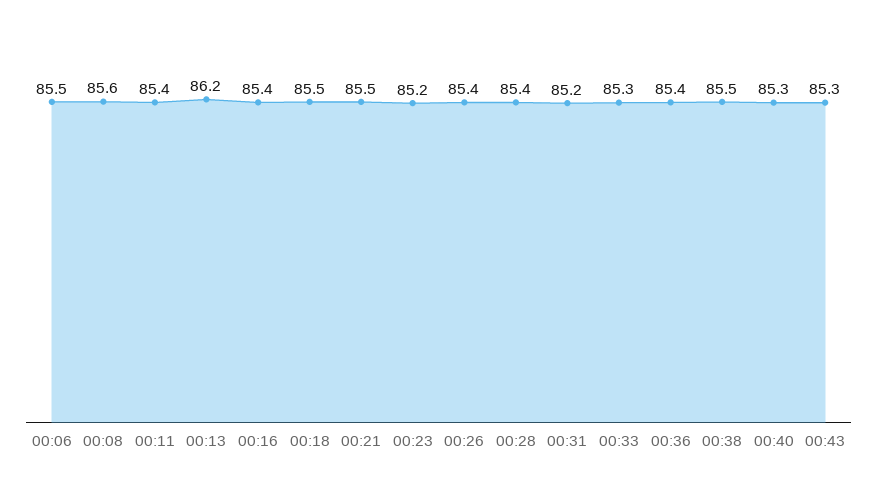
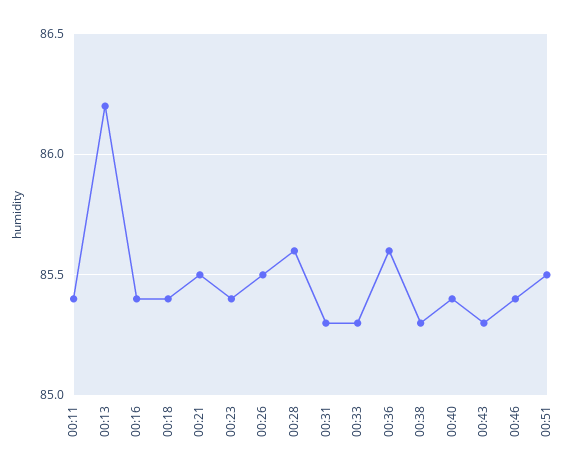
00:06: 85.5 -> none
00:08: 85.6 -> none
00:18: 85.5 -> 85.4
00:23: 85.2 -> 85.4
00:26: 85.4 -> 85.5
00:28: 85.4 -> 85.6
00:31: 85.2 -> 85.3
00:36: 85.4 -> 85.6
00:38: 85.5 -> 85.3
00:40: 85.3 -> 85.4
00:46: none -> 85.4
00:51: none -> 85.5

